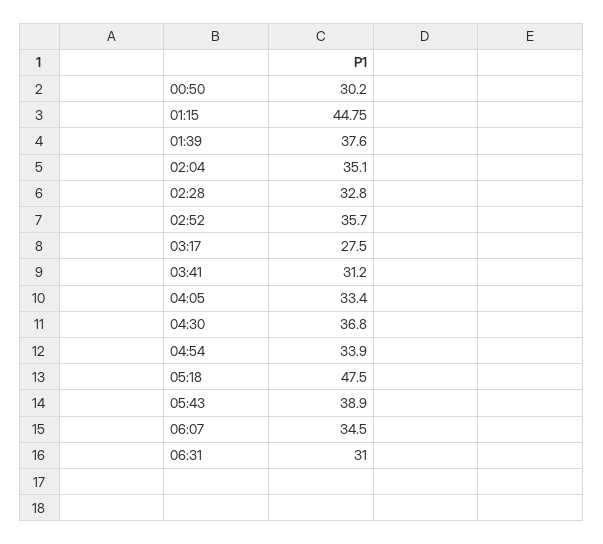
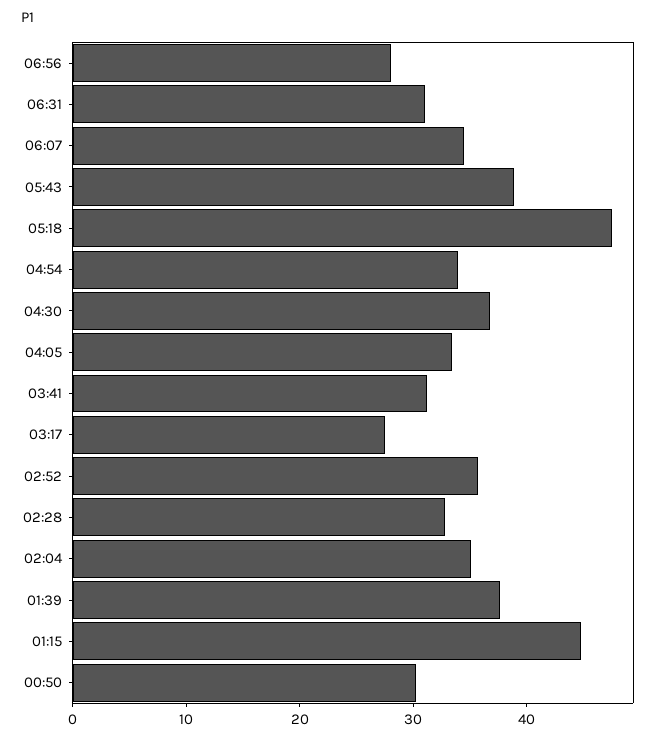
06:56: none -> 28

